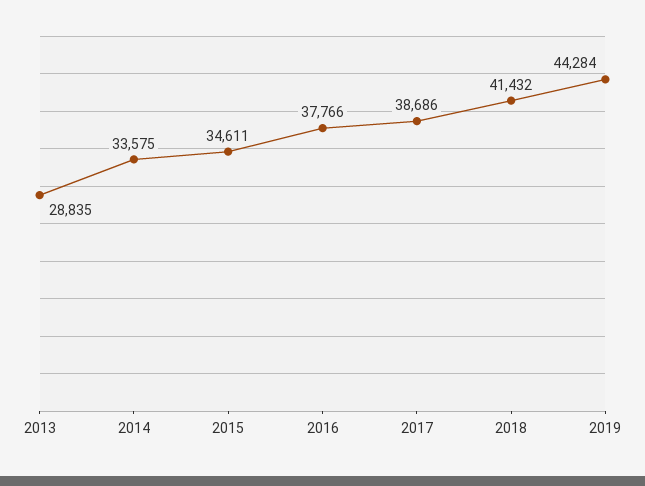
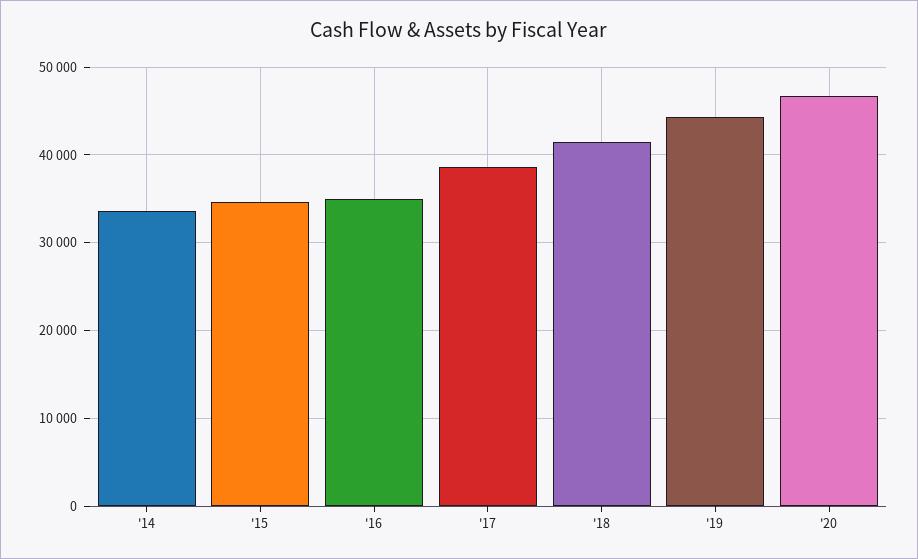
2013: 28835 -> none
2016: 37766 -> 35000
'20: none -> 47000

